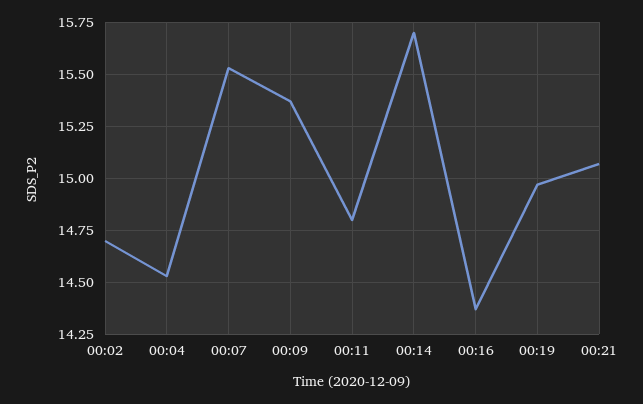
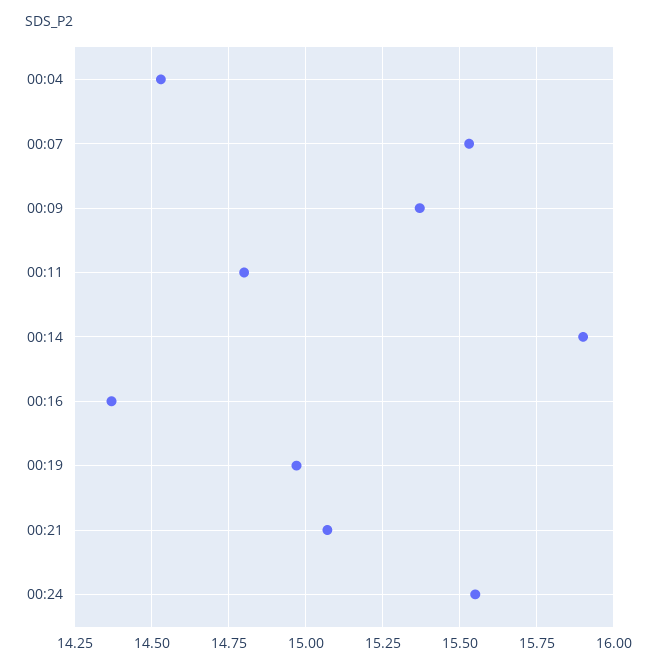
00:02: 14.7 -> none
00:14: 15.7 -> 15.9
00:24: none -> 15.55

